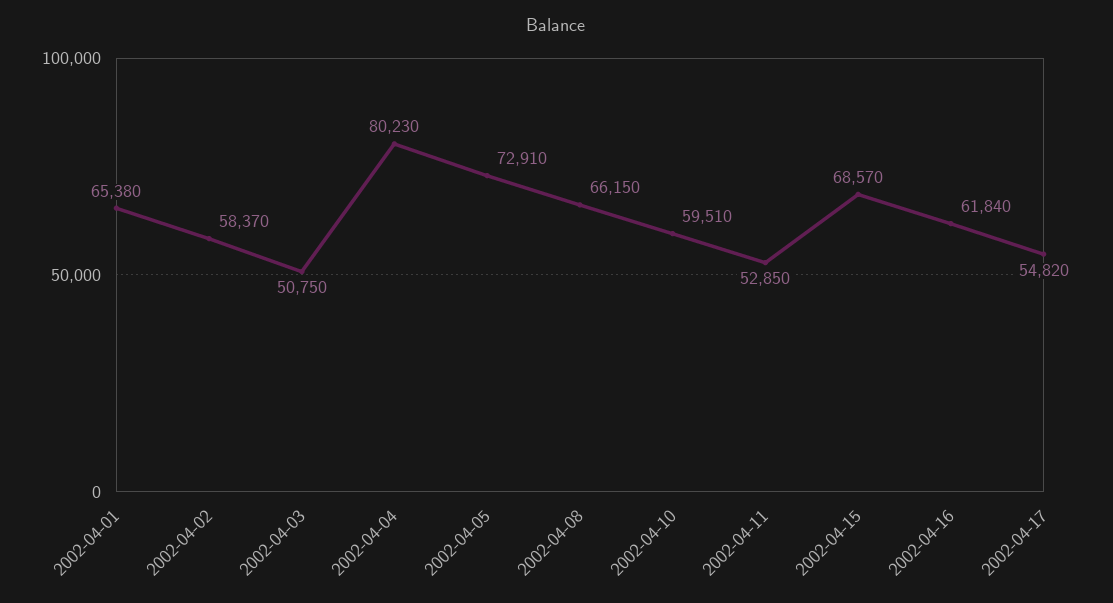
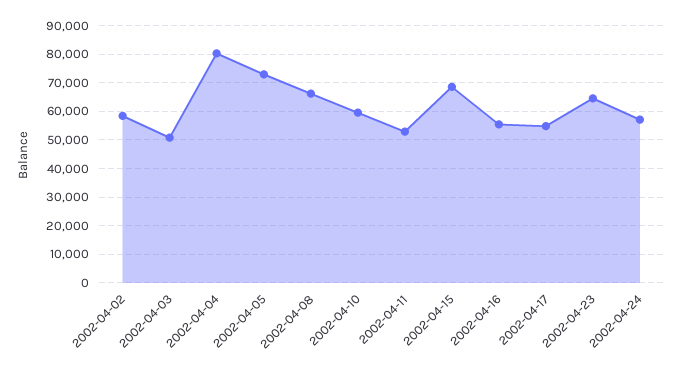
2002-04-01: 65380 -> none
2002-04-16: 61840 -> 55000
2002-04-23: none -> 65000
2002-04-24: none -> 57500

